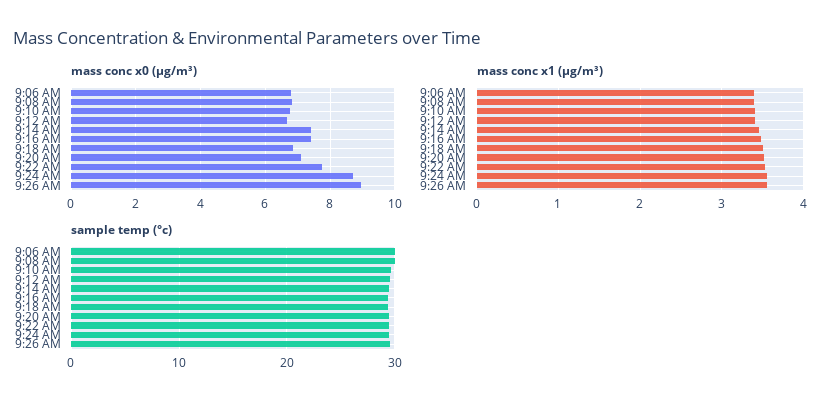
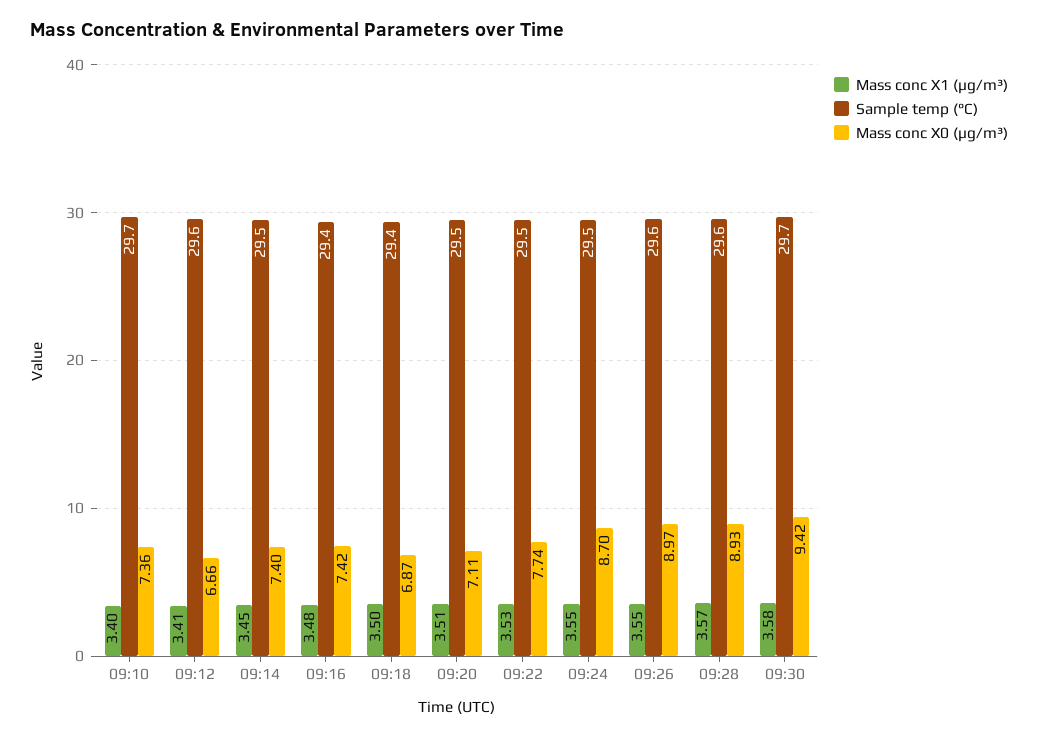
mass conc x0 (μg/m³), 9:06 AM: 6.8 -> none
mass conc x0 (μg/m³), 9:08 AM: 6.8 -> none
mass conc x0 (μg/m³), 9:10 AM: 6.8 -> 7.36
mass conc x1 (μg/m³), 9:06 AM: 3.4 -> none
mass conc x1 (μg/m³), 9:08 AM: 3.4 -> none
sample temp (°c), 9:06 AM: 30 -> none
sample temp (°c), 9:08 AM: 30 -> none
mass conc x1 (μg/m³), 09:28: none -> 3.57
sample temp (°c), 09:28: none -> 29.6
mass conc x0 (μg/m³), 09:28: none -> 8.93
mass conc x1 (μg/m³), 09:30: none -> 3.58
sample temp (°c), 09:30: none -> 29.7
mass conc x0 (μg/m³), 09:30: none -> 9.42

